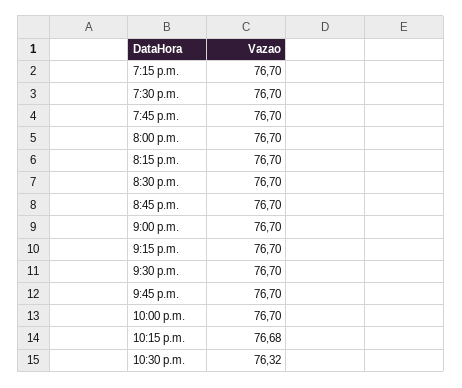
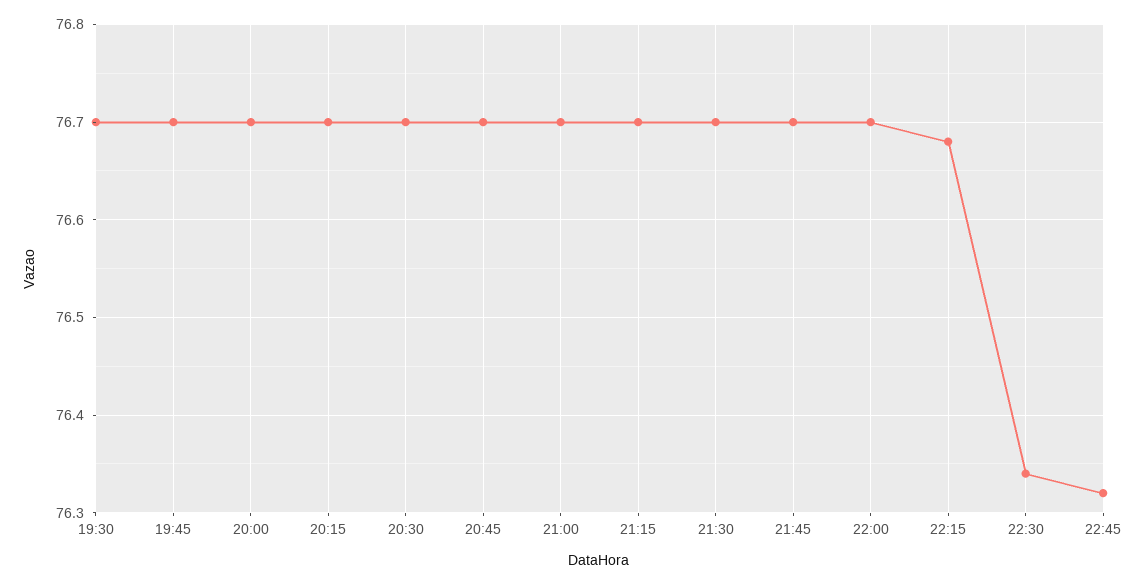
7:15 p.m.: 76.7 -> none
10:30 p.m.: 76.32 -> 76.34
22:45: none -> 76.32

